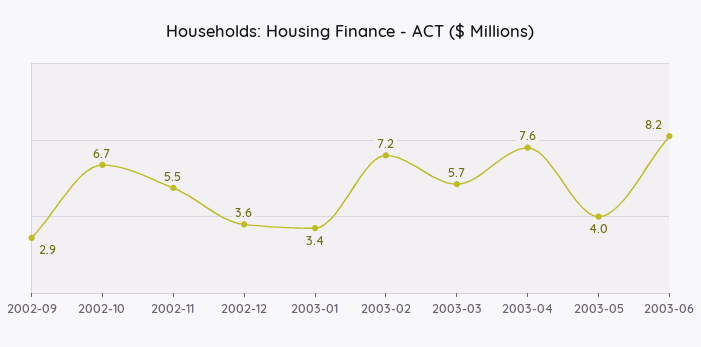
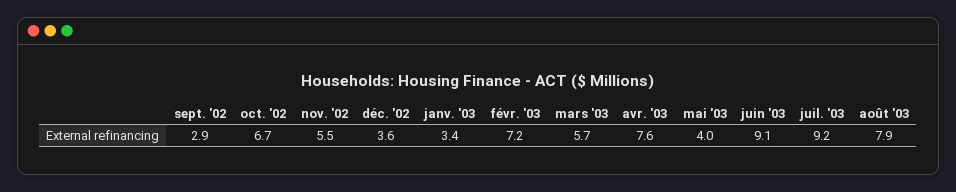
2003-06: 8.2 -> 9.1
juil. '03: none -> 9.2
août '03: none -> 7.9

